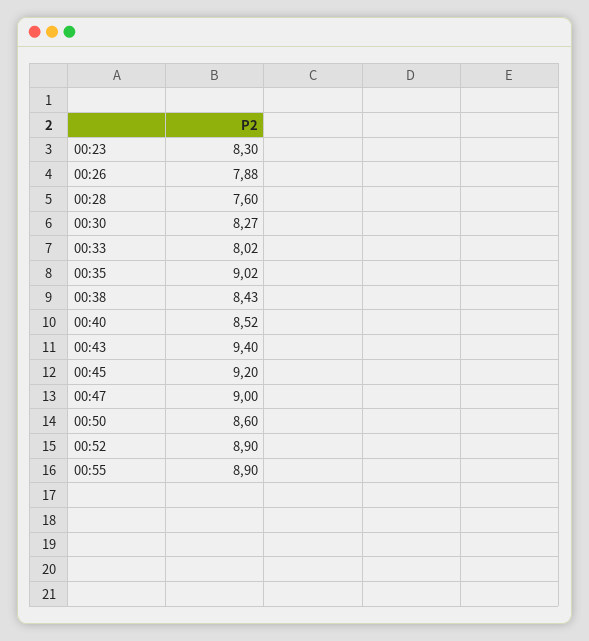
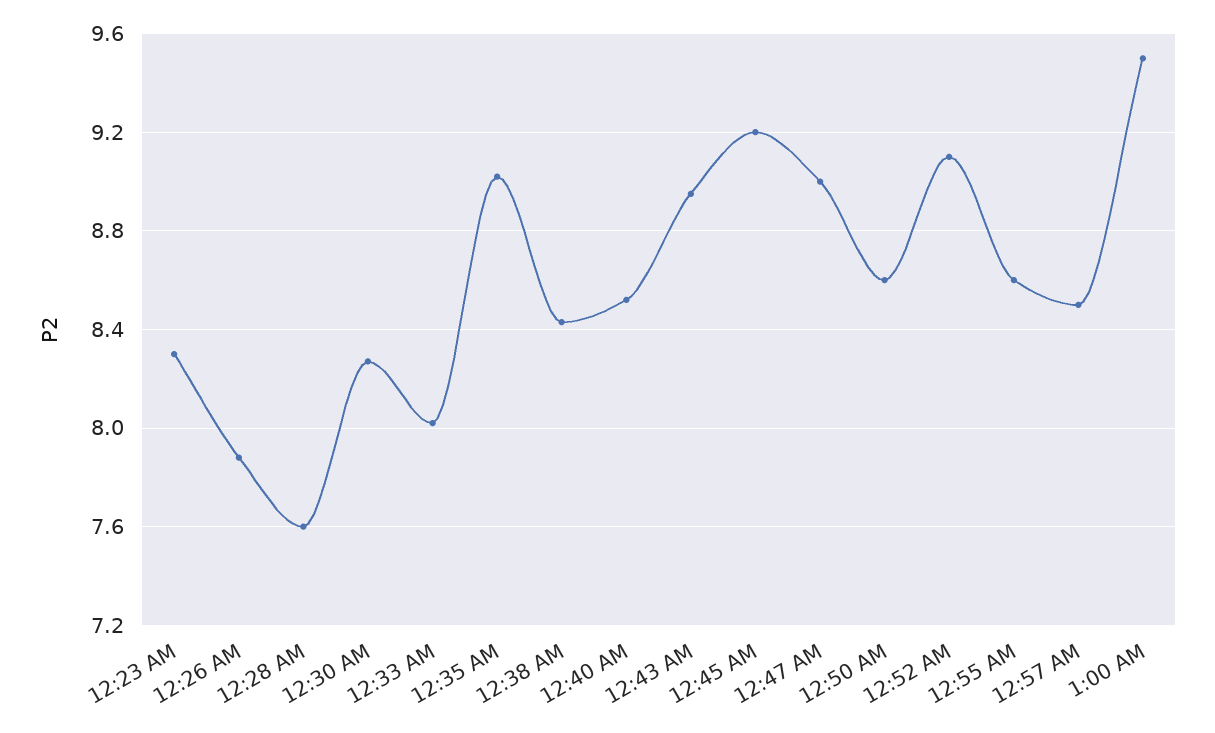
00:43: 9.4 -> 8.95
00:52: 8.9 -> 9.1
00:55: 8.9 -> 8.6
12:57 AM: none -> 8.5
1:00 AM: none -> 9.5

